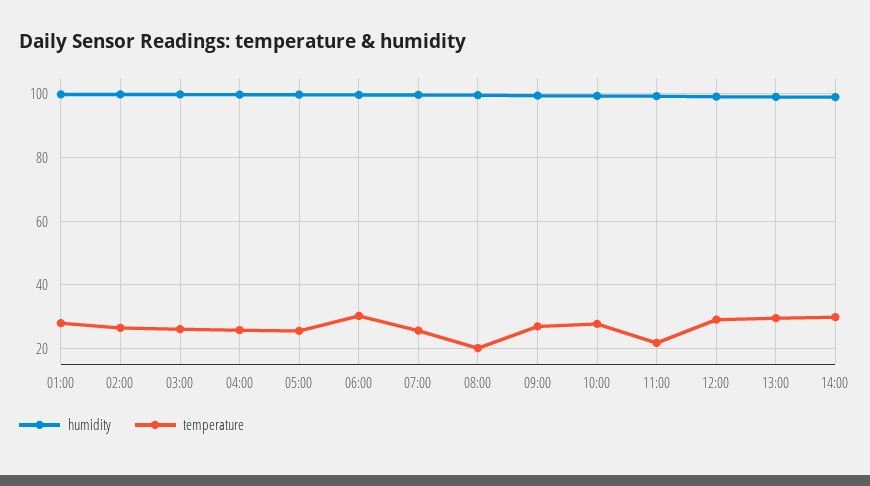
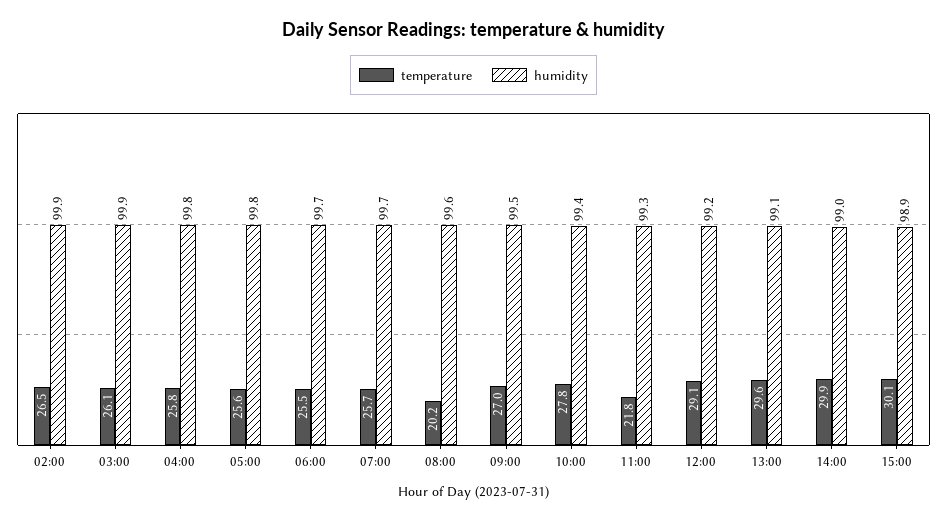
humidity, 01:00: 100 -> none
temperature, 01:00: 28 -> none
temperature, 06:00: 30 -> 25.5
temperature, 15:00: none -> 30.1
humidity, 15:00: none -> 98.9

